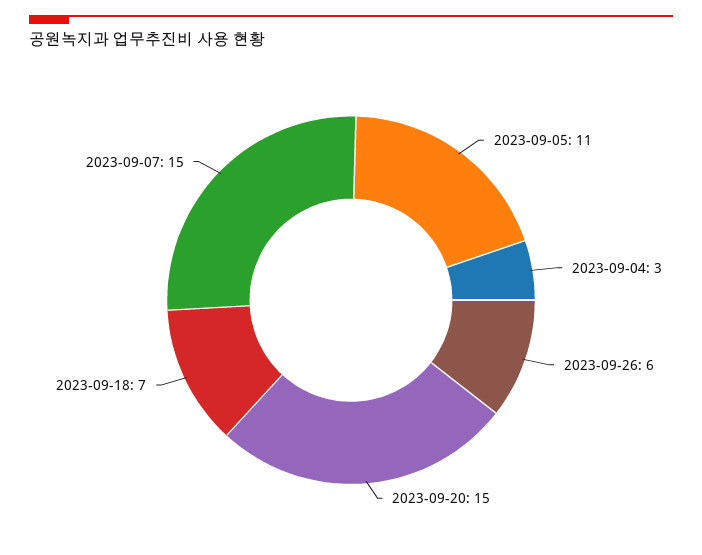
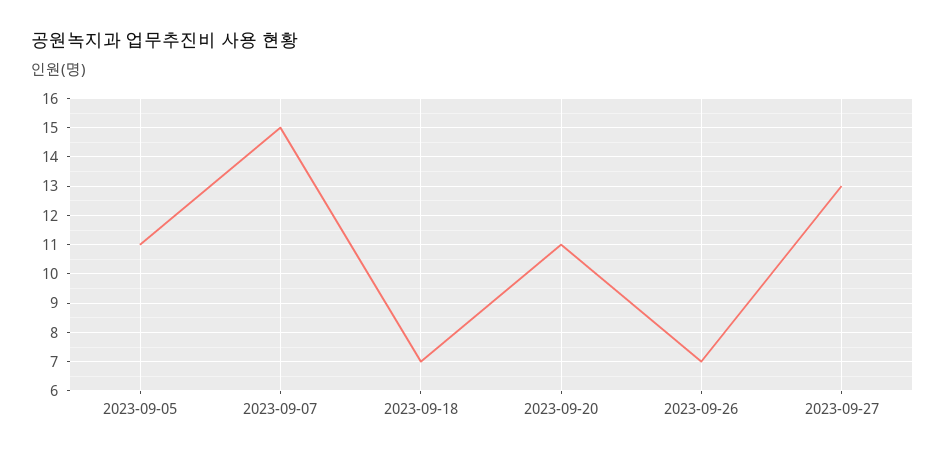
2023-09-04: 3 -> none
2023-09-26: 6 -> 7
2023-09-20: 15 -> 11
2023-09-27: none -> 13

